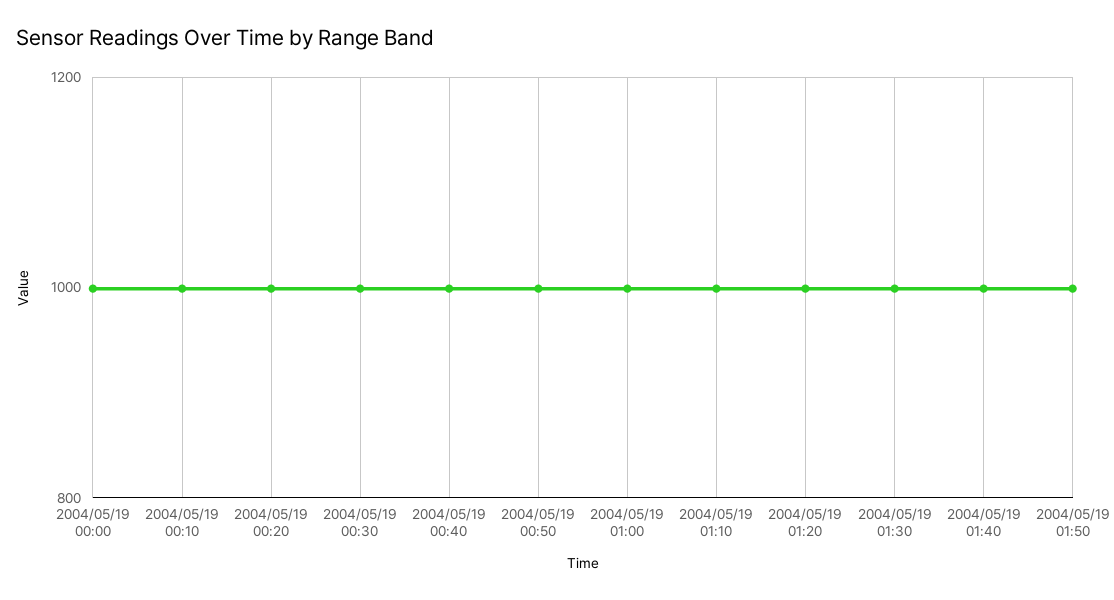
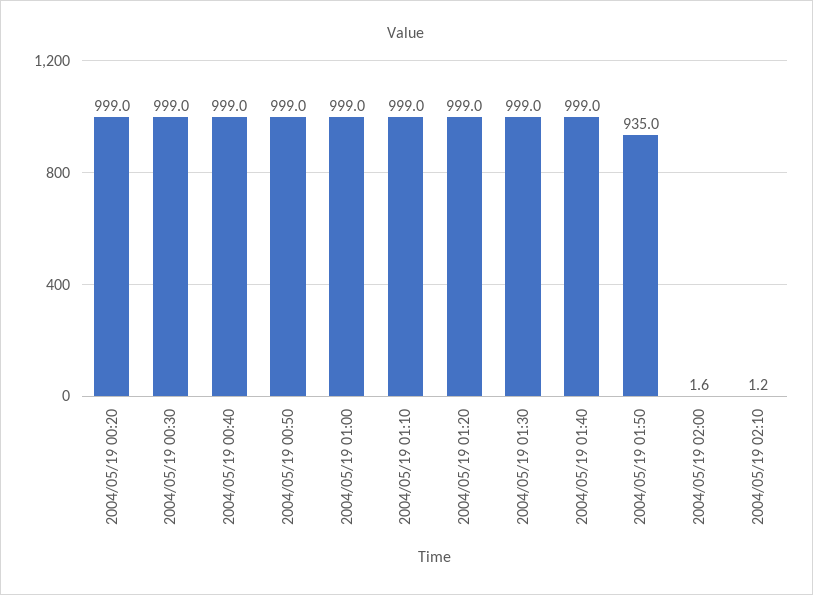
2004/05/19 00:00: 1000 -> none
2004/05/19 00:10: 1000 -> none
2004/05/19 01:50: 1000 -> 935
2004/05/19 02:00: none -> 1.6
2004/05/19 02:10: none -> 1.2

